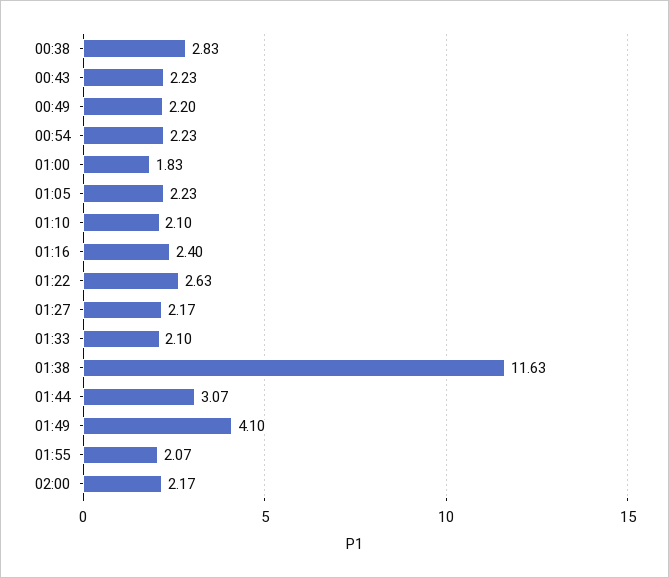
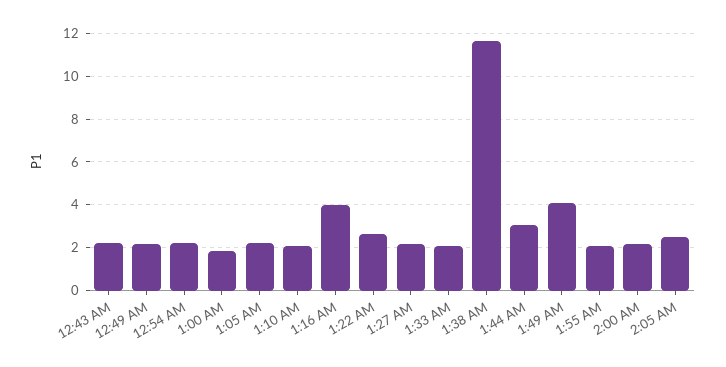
00:38: 2.83 -> none
01:16: 2.4 -> 4
2:05 AM: none -> 2.5

